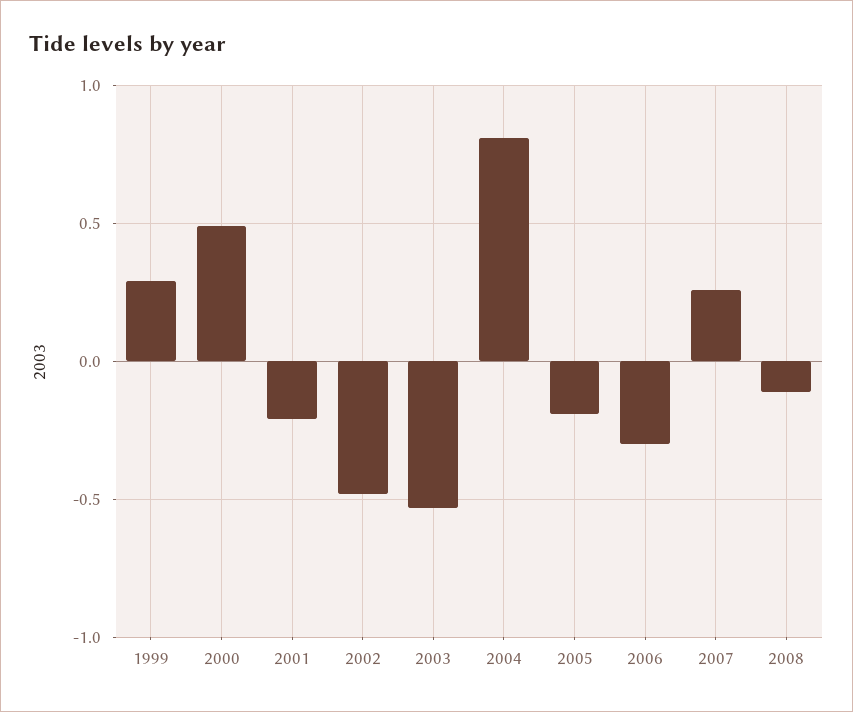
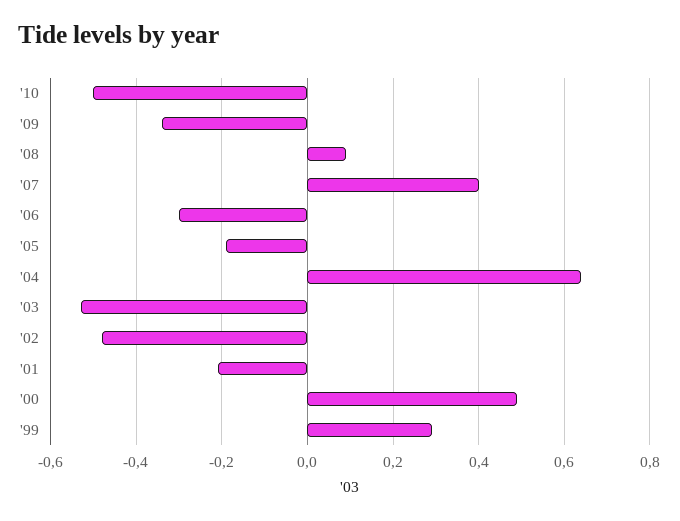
2004: 0.8 -> 0.65
2007: 0.25 -> 0.4
2008: -0.1 -> 0.1
'10: none -> -0.5
'09: none -> -0.35

